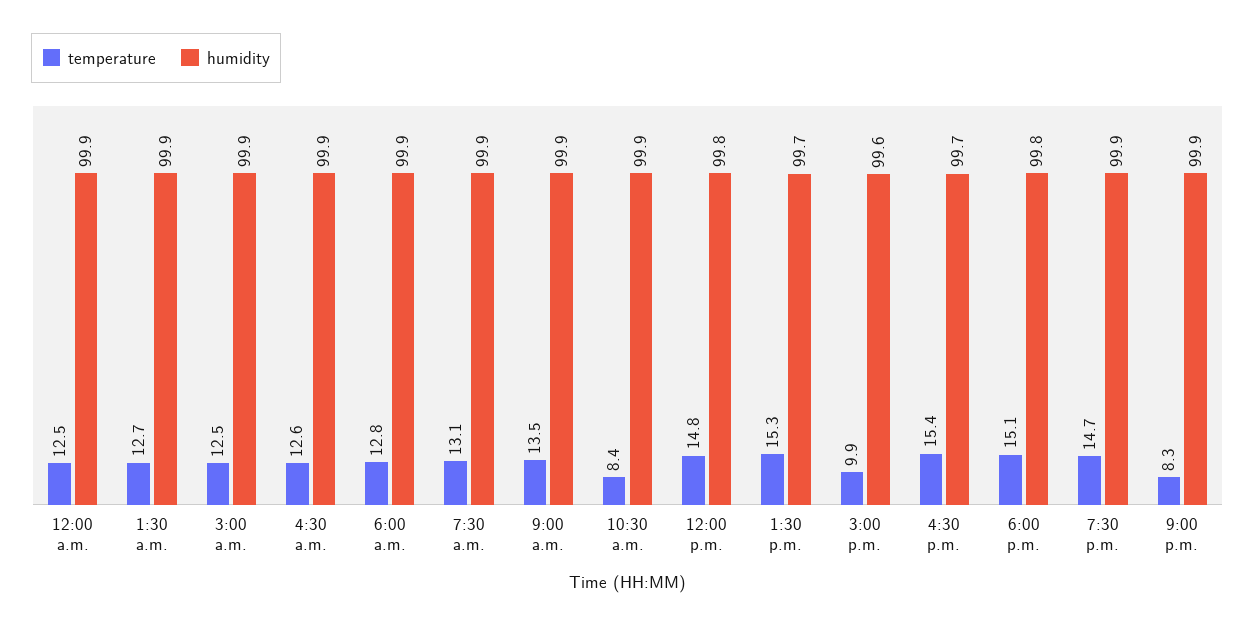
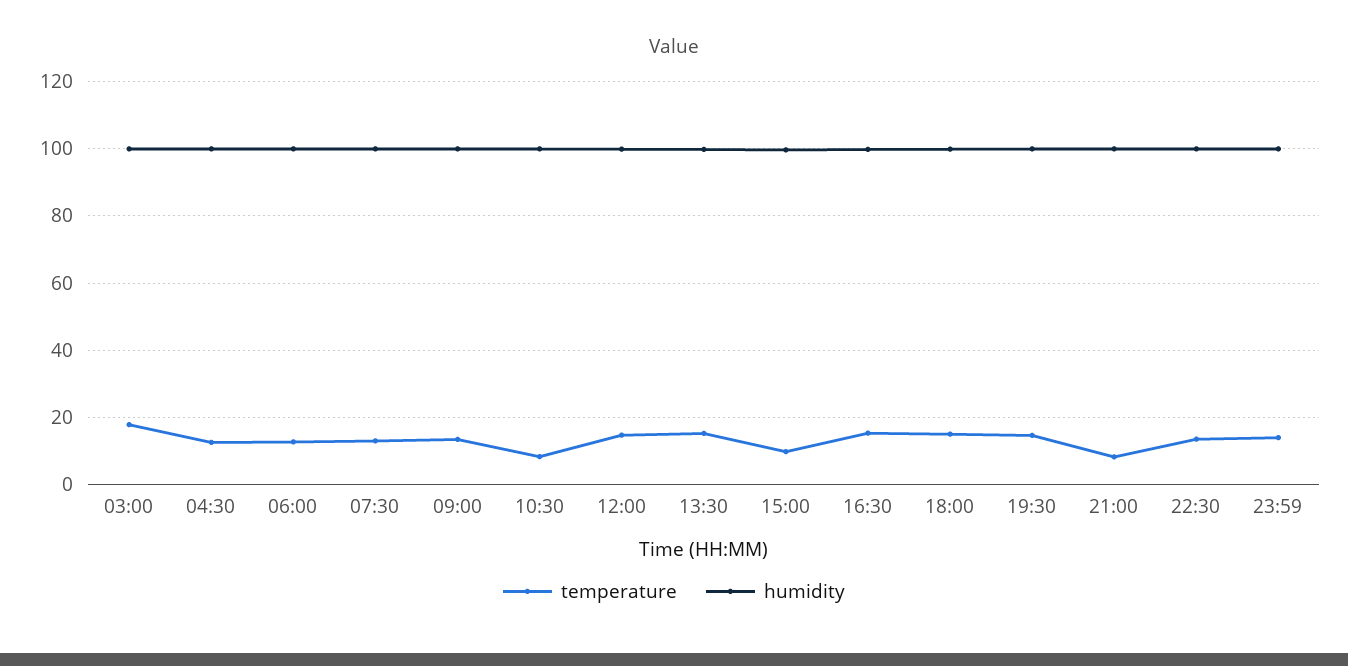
temperature, 12:00 a.m.: 12.5 -> none
humidity, 12:00 a.m.: 99.9 -> none
temperature, 1:30 a.m.: 12.7 -> none
humidity, 1:30 a.m.: 99.9 -> none
temperature, 3:00 a.m.: 12.5 -> 18
temperature, 22:30: none -> 14
humidity, 22:30: none -> 100
temperature, 23:59: none -> 14
humidity, 23:59: none -> 100

